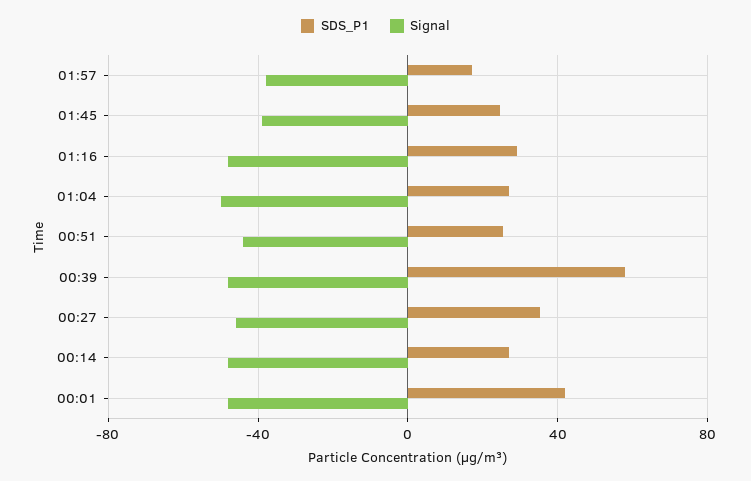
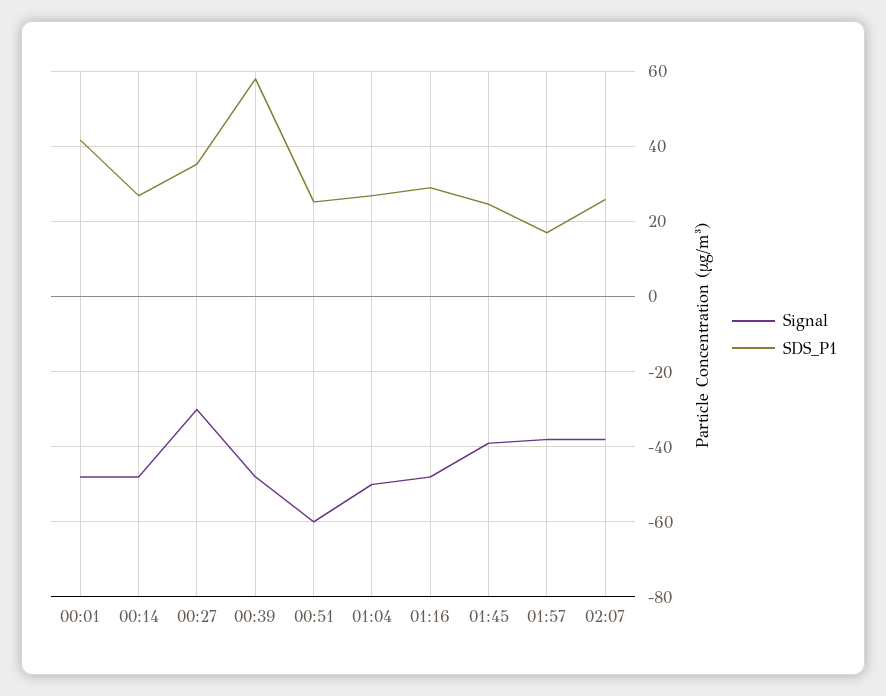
Signal, 00:51: -45 -> -60
Signal, 00:27: -45 -> -30
Signal, 02:07: none -> -38
SDS_P1, 02:07: none -> 26

